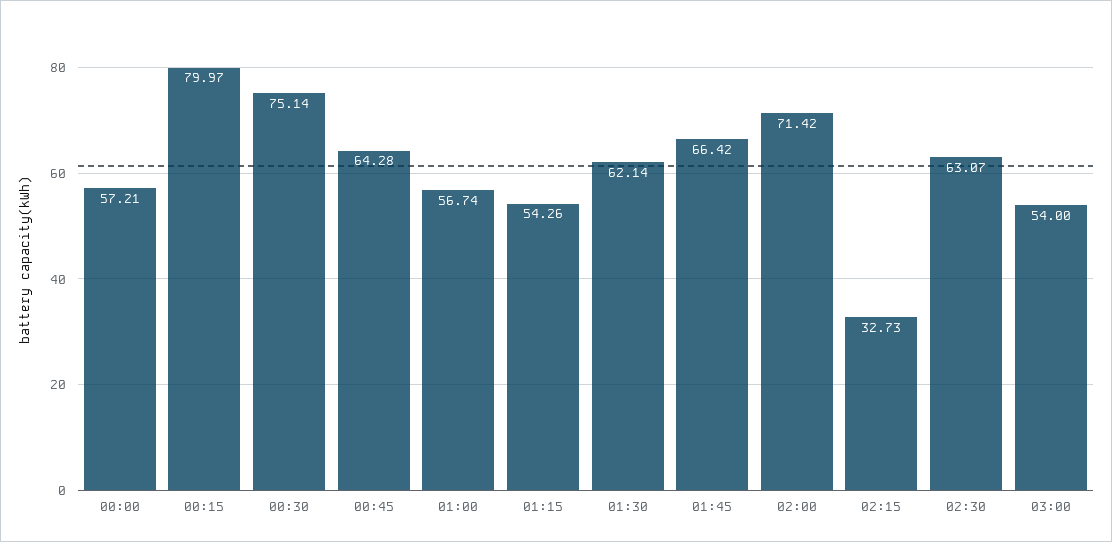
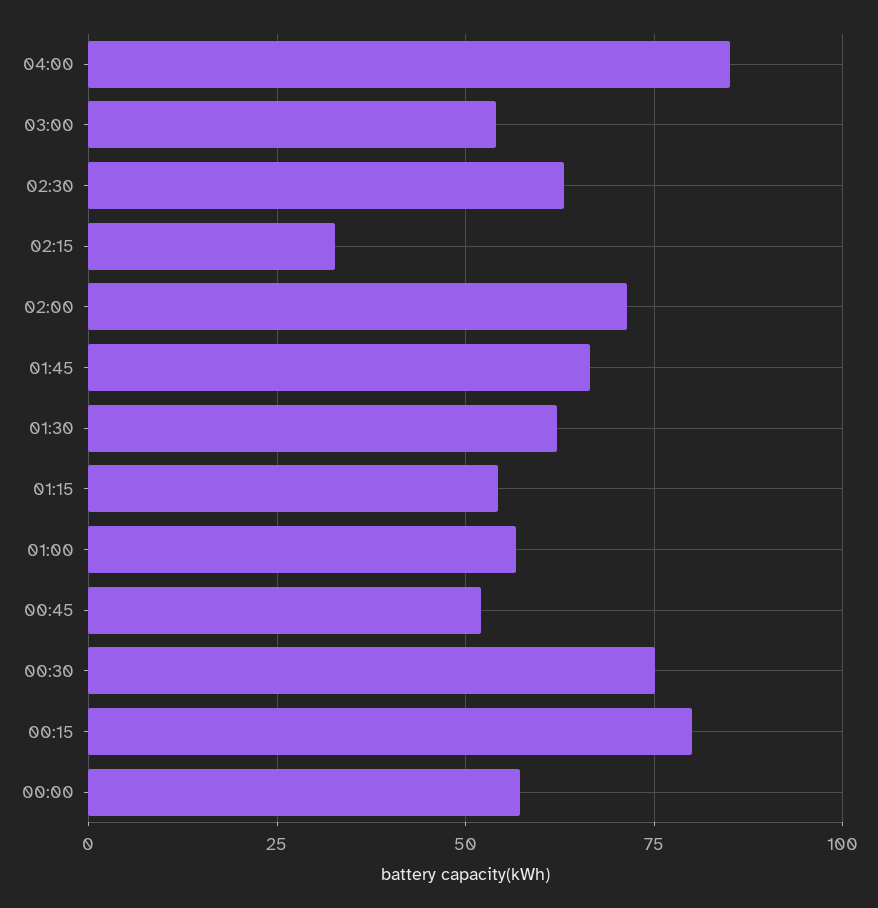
00:45: 64.28 -> 52.5
04:00: none -> 85

